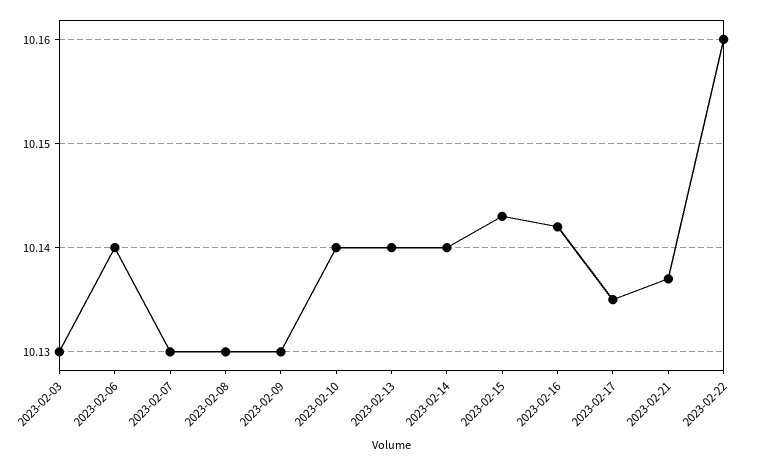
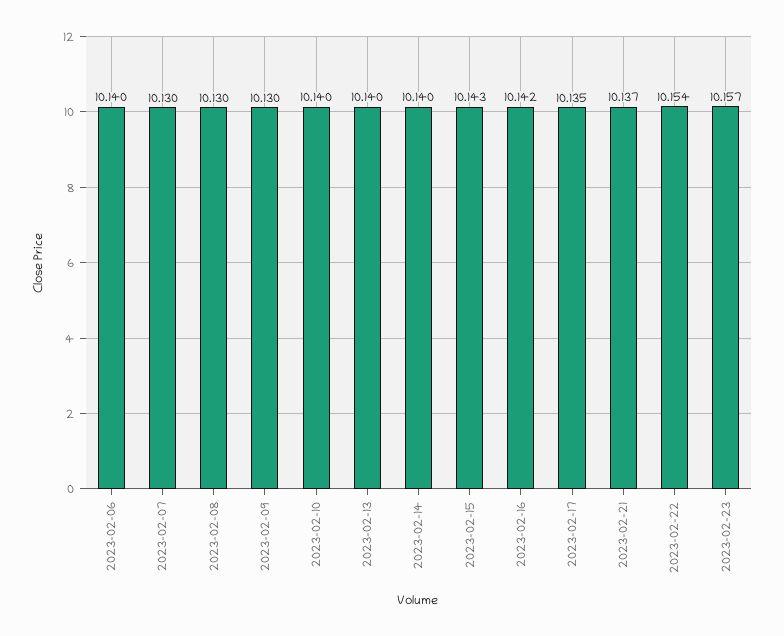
2023-02-03: 10.13 -> none
2023-02-22: 10.16 -> 10.154
2023-02-23: none -> 10.157

